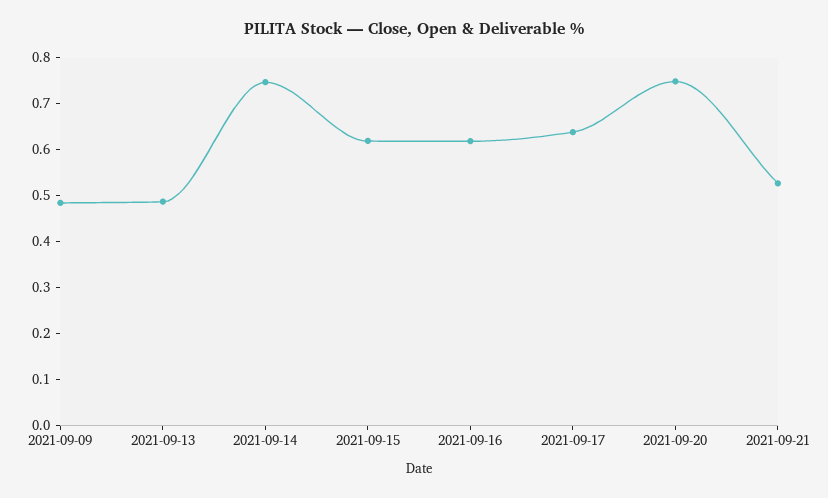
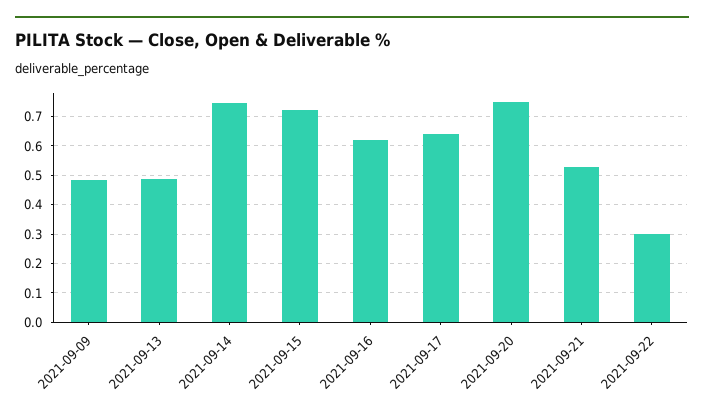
2021-09-15: 0.62 -> 0.725
2021-09-22: none -> 0.3

